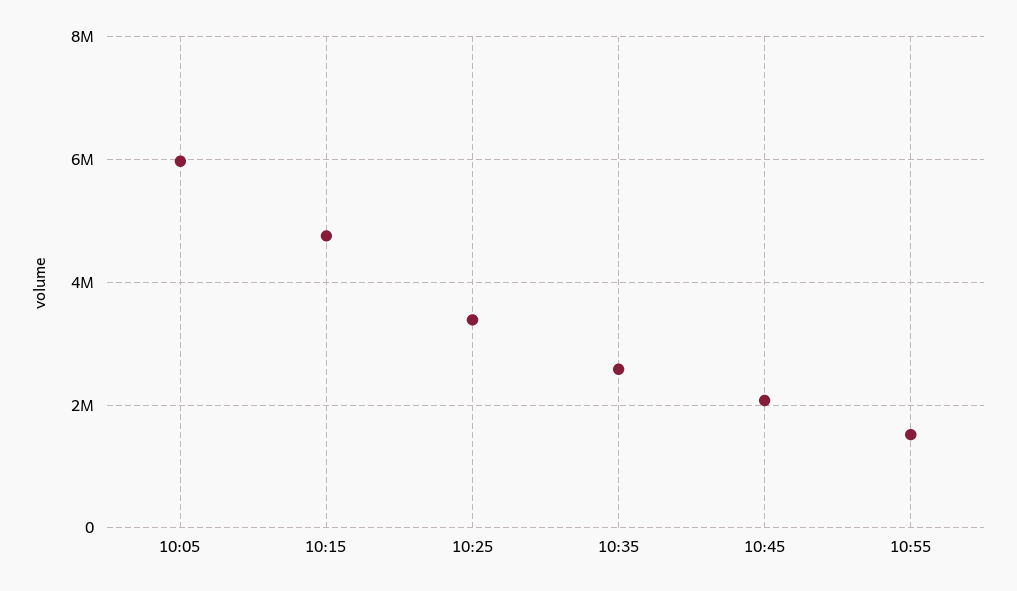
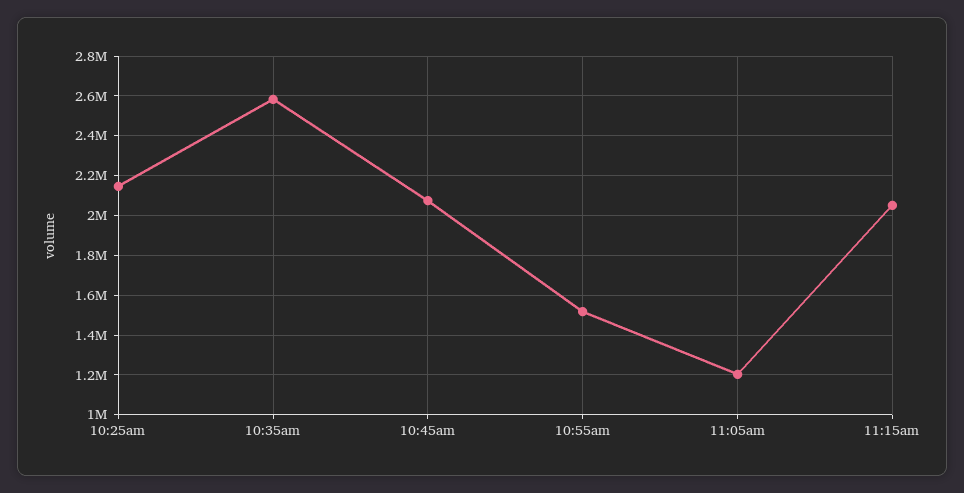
10:05: 6000000 -> none
10:15: 4800000 -> none
10:25: 3400000 -> 2150000
11:05am: none -> 1200000
11:15am: none -> 2050000

